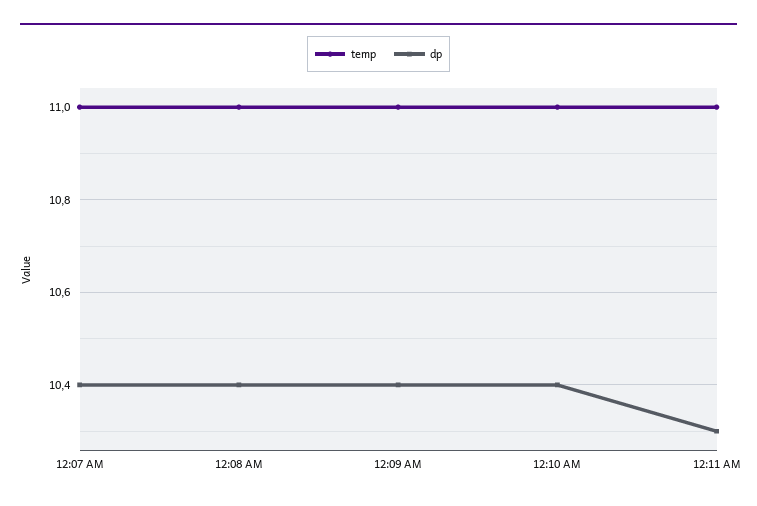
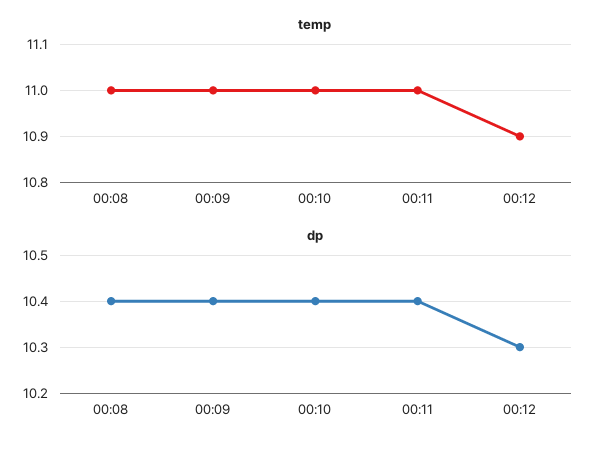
temp, 12:07 AM: 11 -> none
dp, 12:07 AM: 10.4 -> none
dp, 12:11 AM: 10.3 -> 10.4
temp, 00:12: none -> 10.9
dp, 00:12: none -> 10.3

